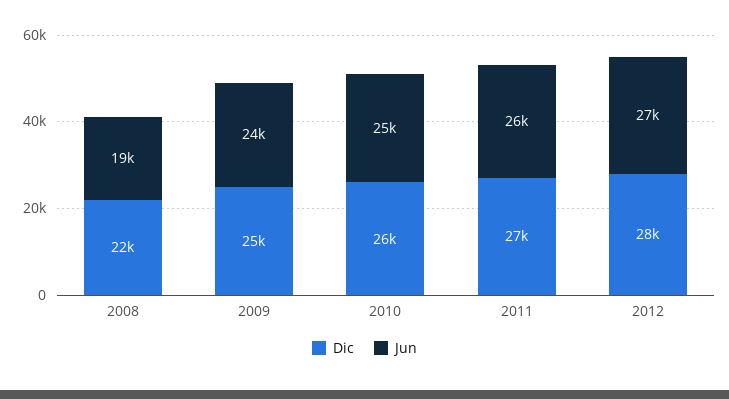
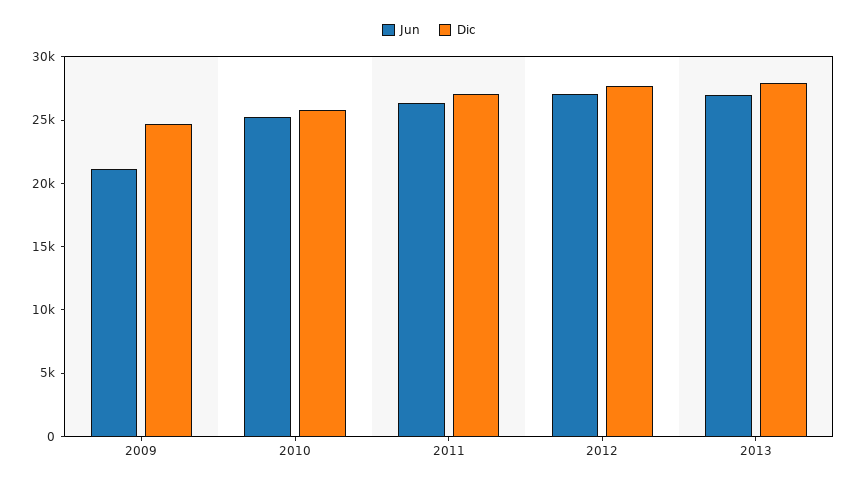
Dic, 2008: 22000 -> none
Jun, 2008: 19000 -> none
Jun, 2009: 24000 -> 21000
Jun, 2013: none -> 27000
Dic, 2013: none -> 28000

